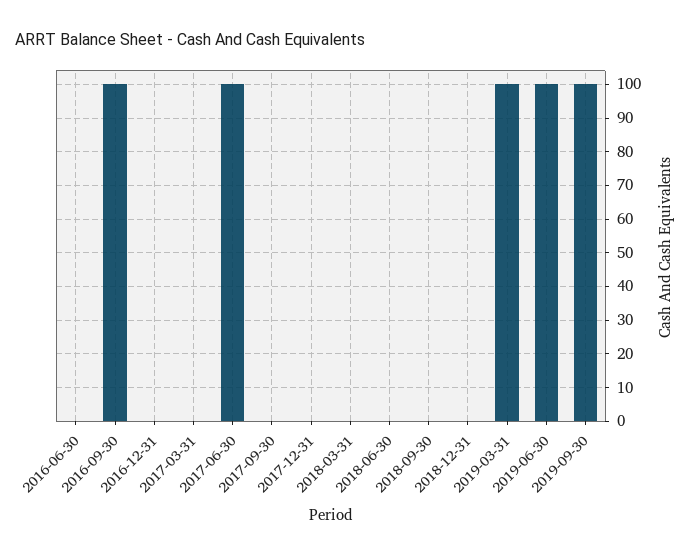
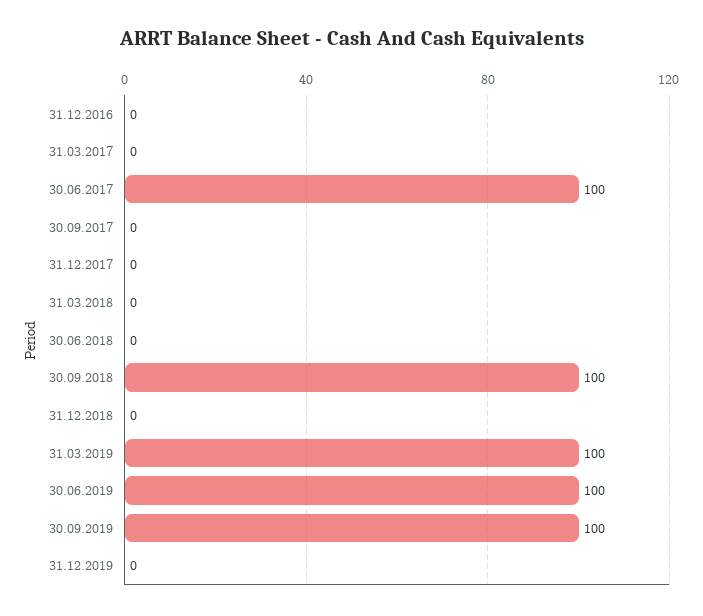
2016-06-30: 0 -> none
2016-09-30: 100 -> none
2018-09-30: 0 -> 100
31.12.2019: none -> 0

